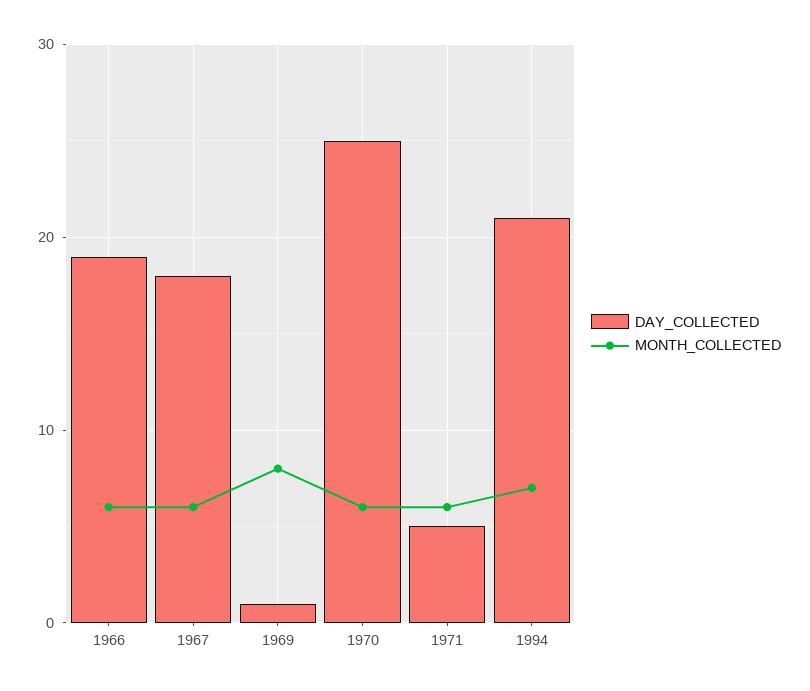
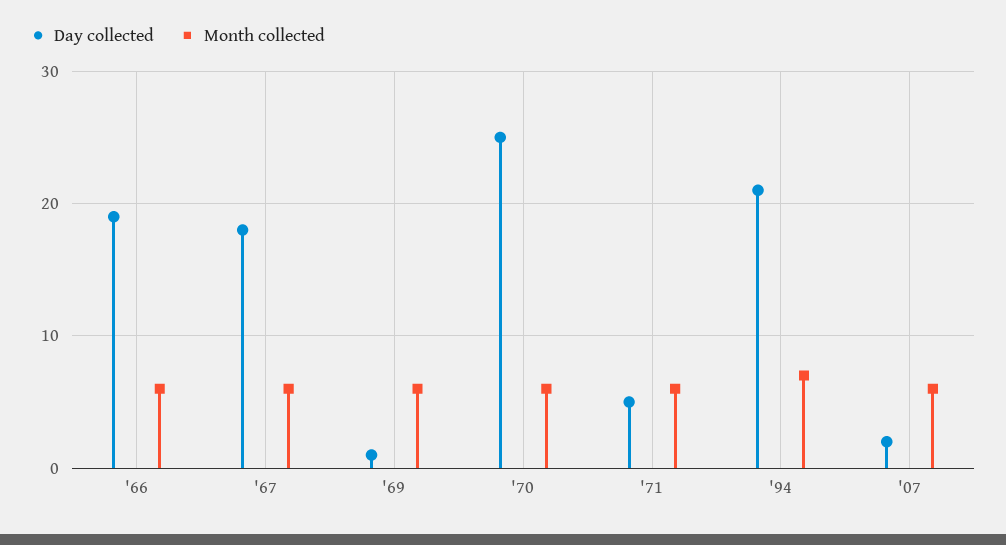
MONTH_COLLECTED, 1969: 8 -> 6
DAY_COLLECTED, '07: none -> 2
MONTH_COLLECTED, '07: none -> 6

